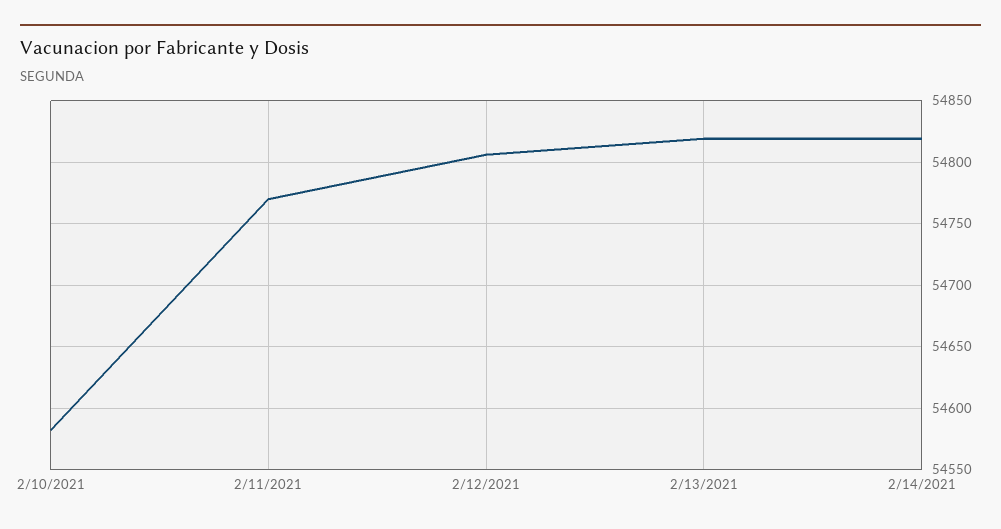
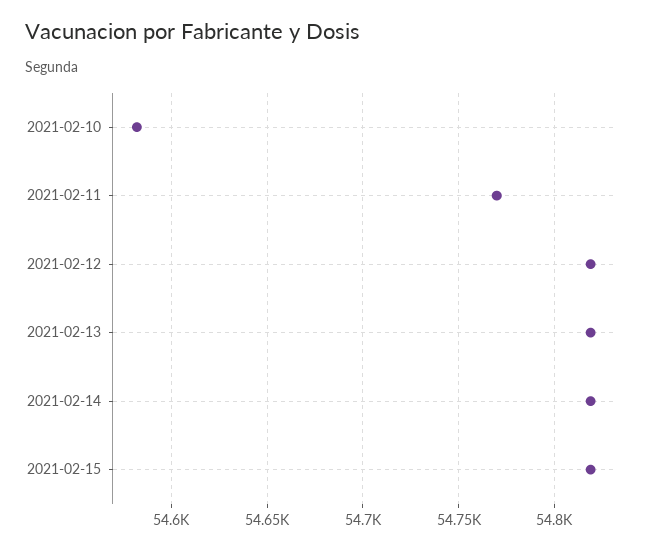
2/12/2021: 54805 -> 54820
2021-02-15: none -> 54820

